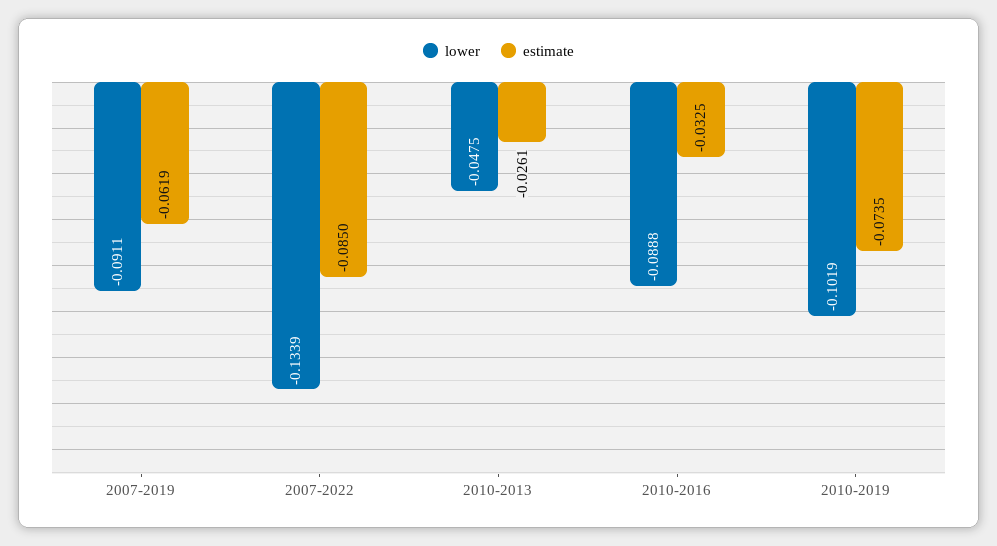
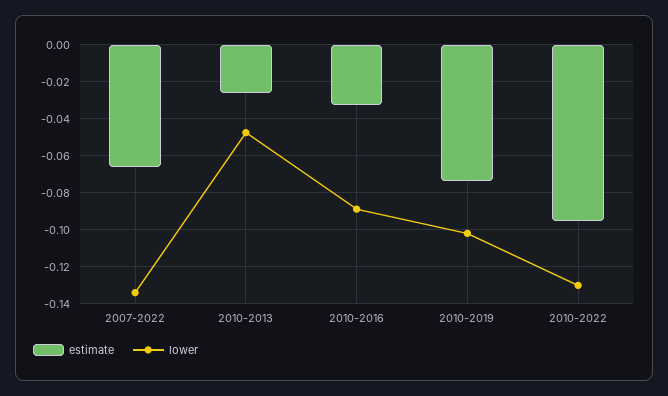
lower, 2007-2019: -0.0911 -> none
estimate, 2007-2019: -0.0619 -> none
estimate, 2007-2022: -0.085 -> -0.065
estimate, 2010-2022: none -> -0.095
lower, 2010-2022: none -> -0.13

